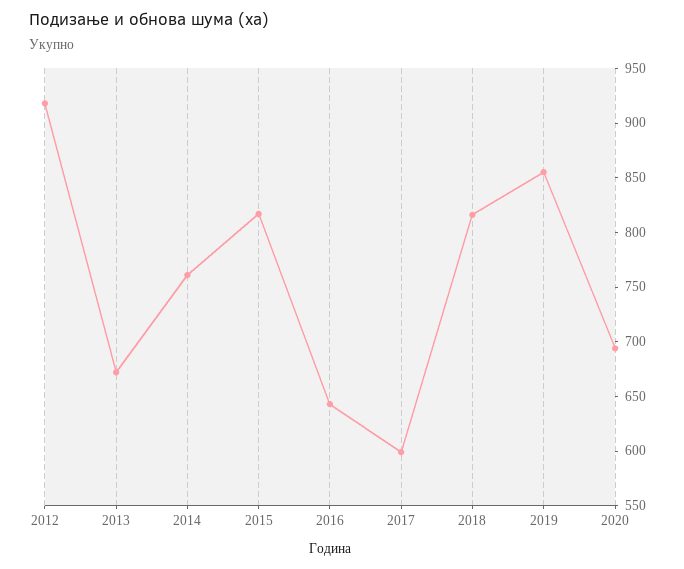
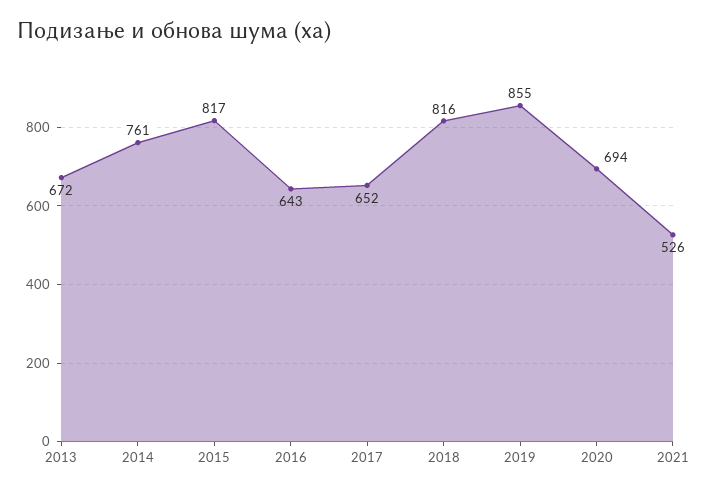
2012: 920 -> none
2017: 600 -> 652
2021: none -> 526

